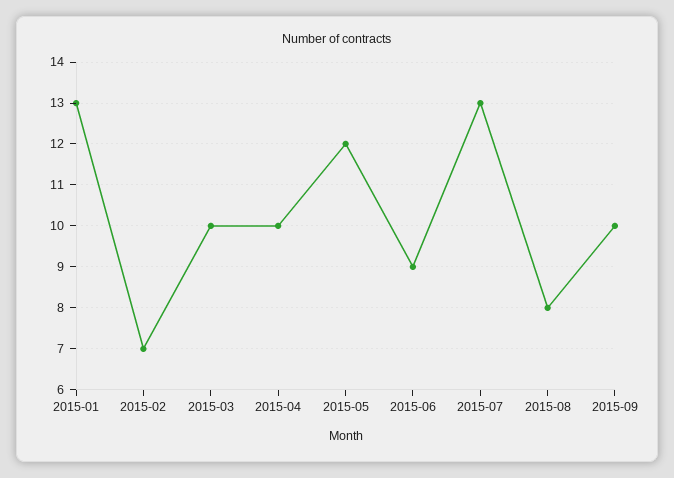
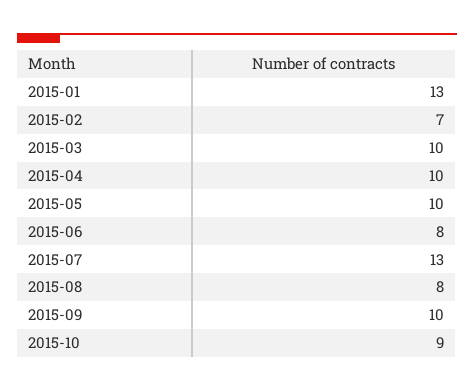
2015-05: 12 -> 10
2015-06: 9 -> 8
2015-10: none -> 9

